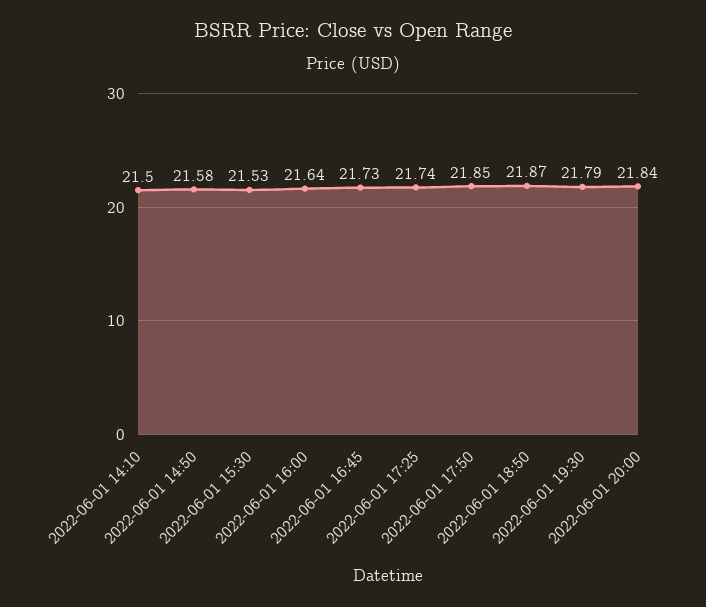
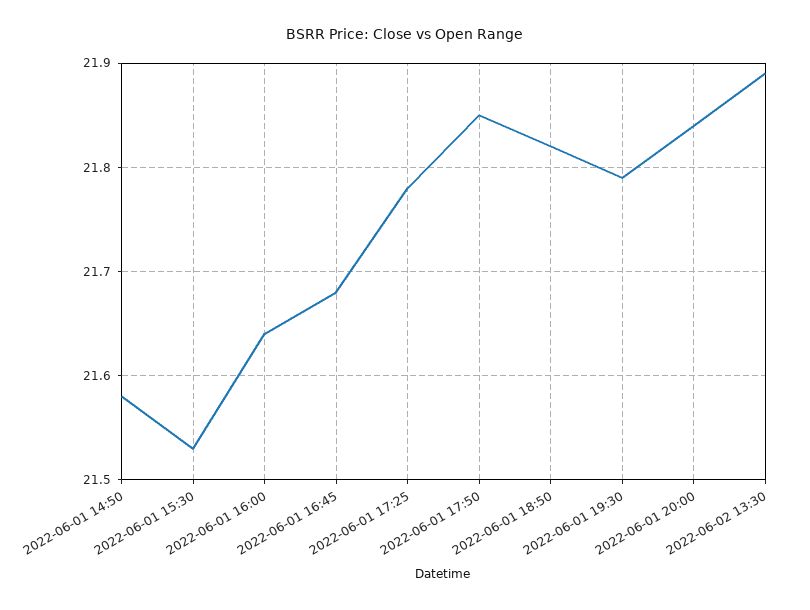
2022-06-01 14:10: 21.5 -> none
2022-06-01 16:45: 21.73 -> 21.68
2022-06-01 17:25: 21.74 -> 21.78
2022-06-01 18:50: 21.87 -> 21.82
2022-06-02 13:30: none -> 21.89

